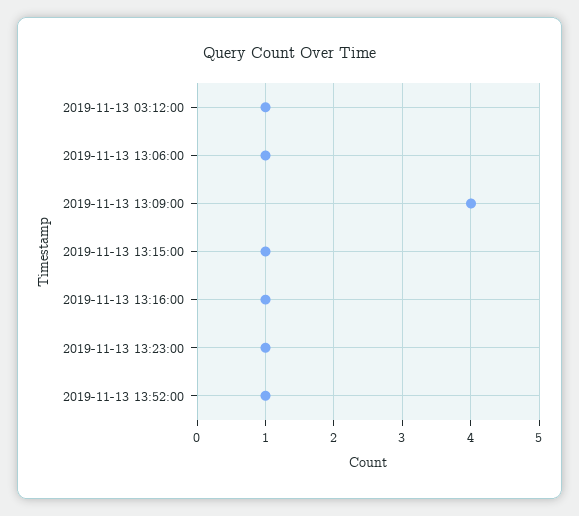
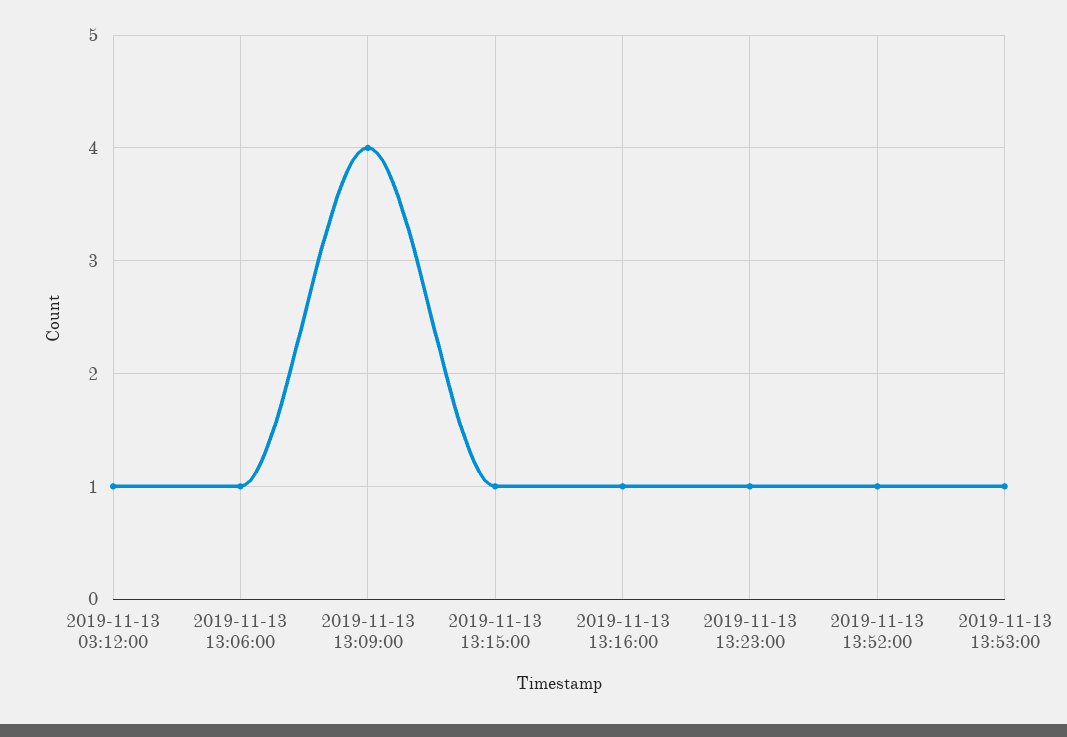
2019-11-13 13:53:00: none -> 1

